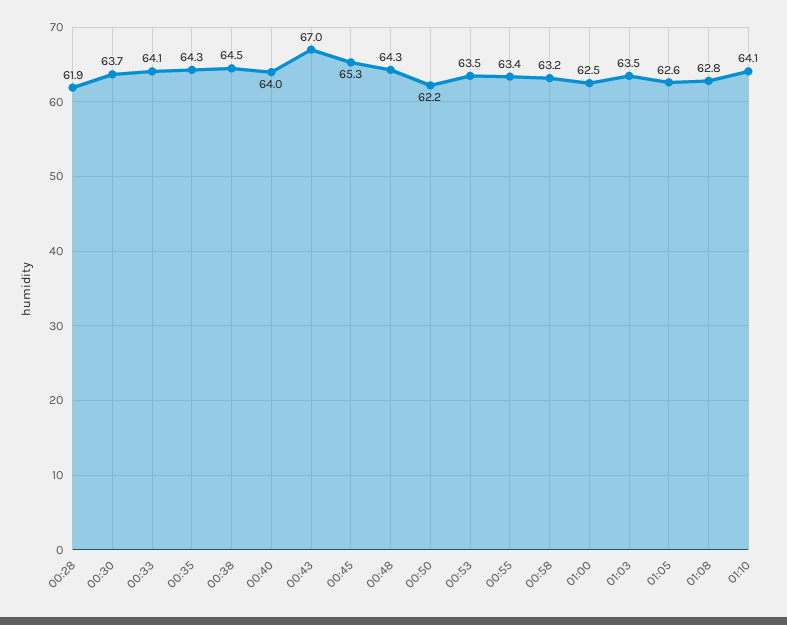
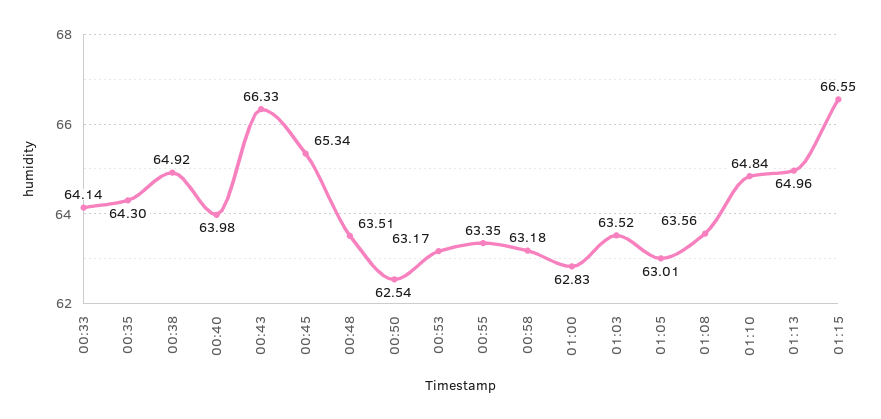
00:28: 61.9 -> none
00:30: 63.7 -> none
00:38: 64.5 -> 64.92
00:43: 67 -> 66.33
00:48: 64.3 -> 63.51
00:50: 62.2 -> 62.54
00:53: 63.5 -> 63.17
01:00: 62.5 -> 62.83
01:05: 62.6 -> 63.01
01:08: 62.8 -> 63.56
01:10: 64.1 -> 64.84
01:13: none -> 64.96
01:15: none -> 66.55

